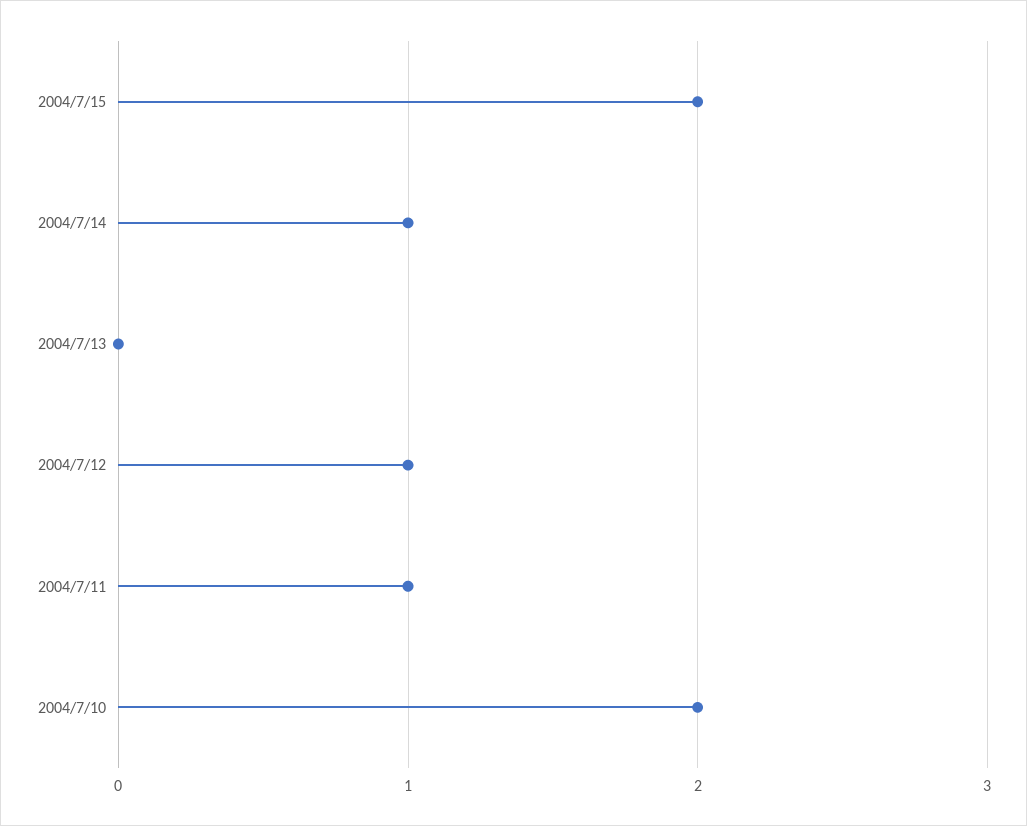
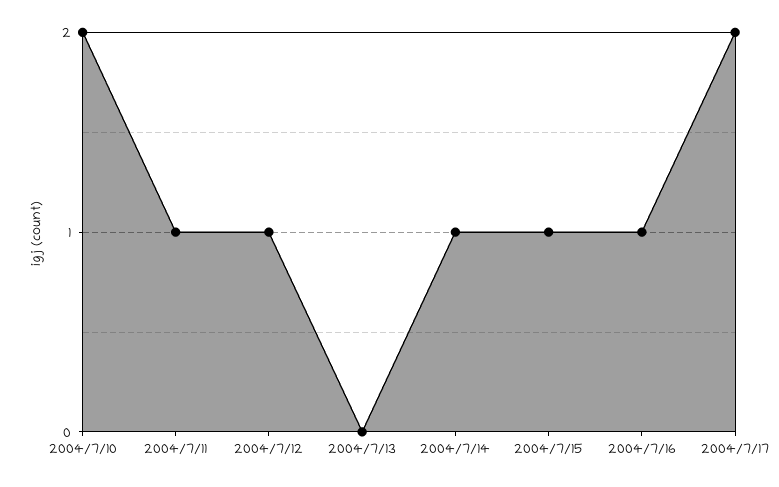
2004/7/15: 2 -> 1
2004/7/16: none -> 1
2004/7/17: none -> 2

